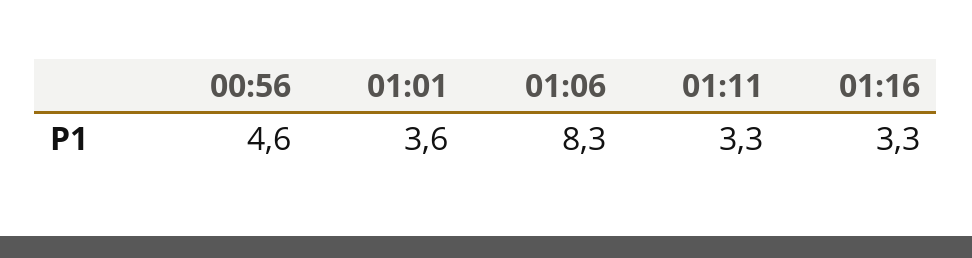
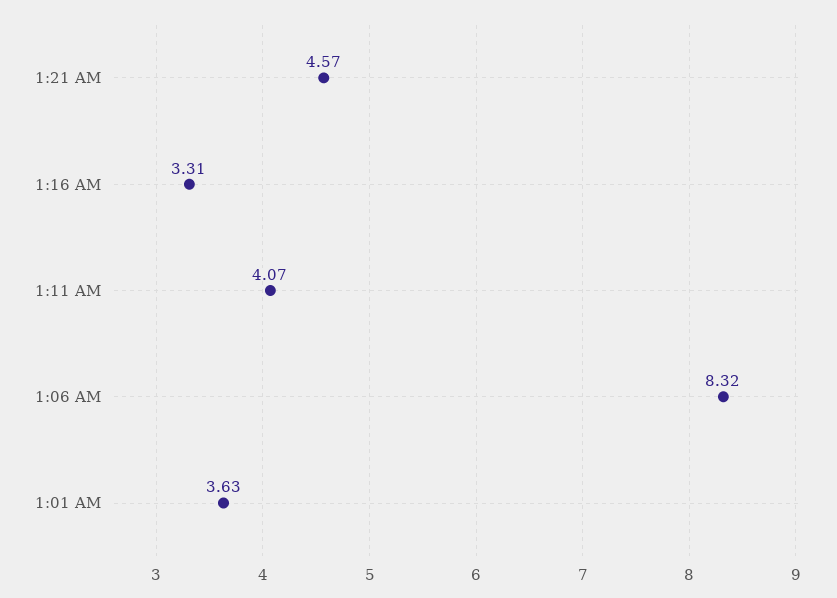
00:56: 4.6 -> none
01:11: 3.3 -> 4.07
1:21 AM: none -> 4.57

